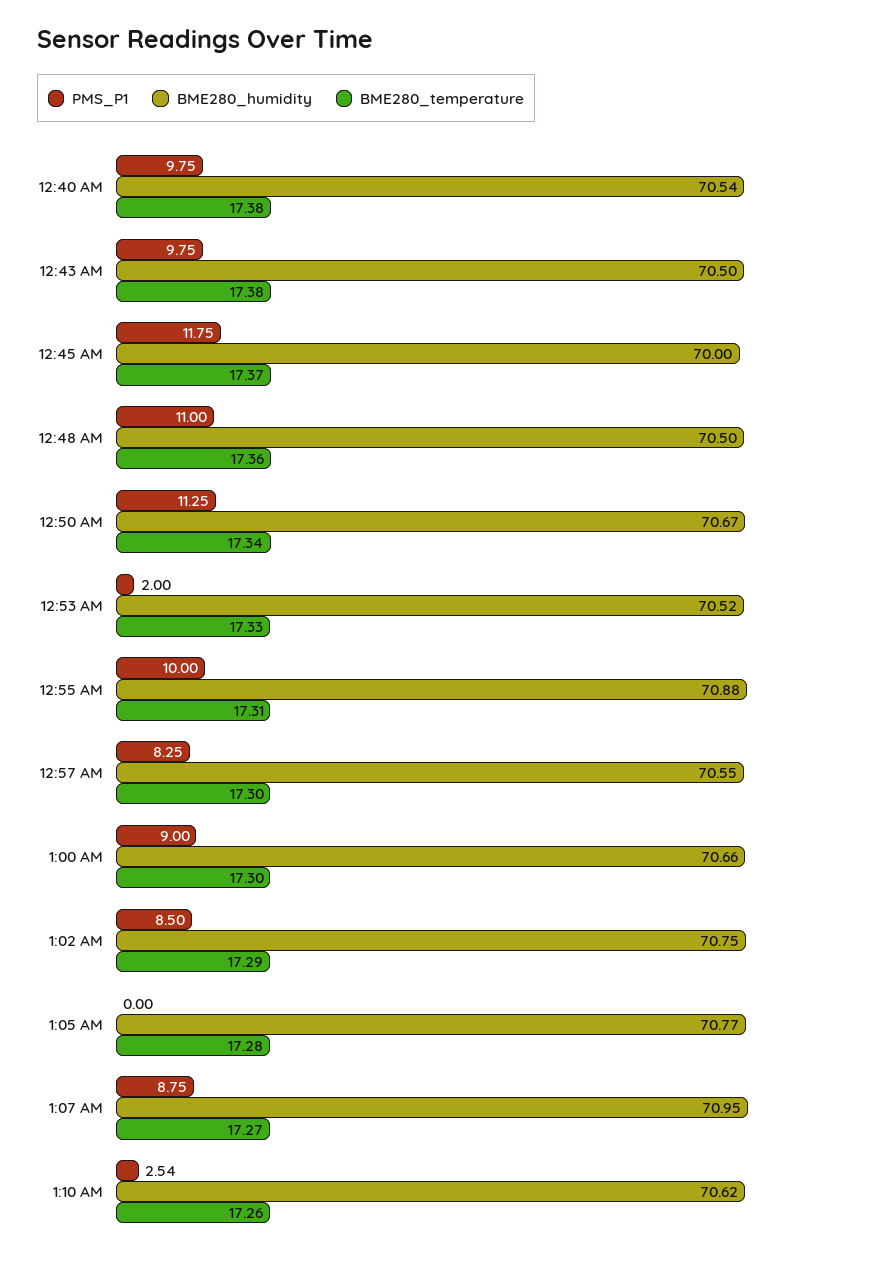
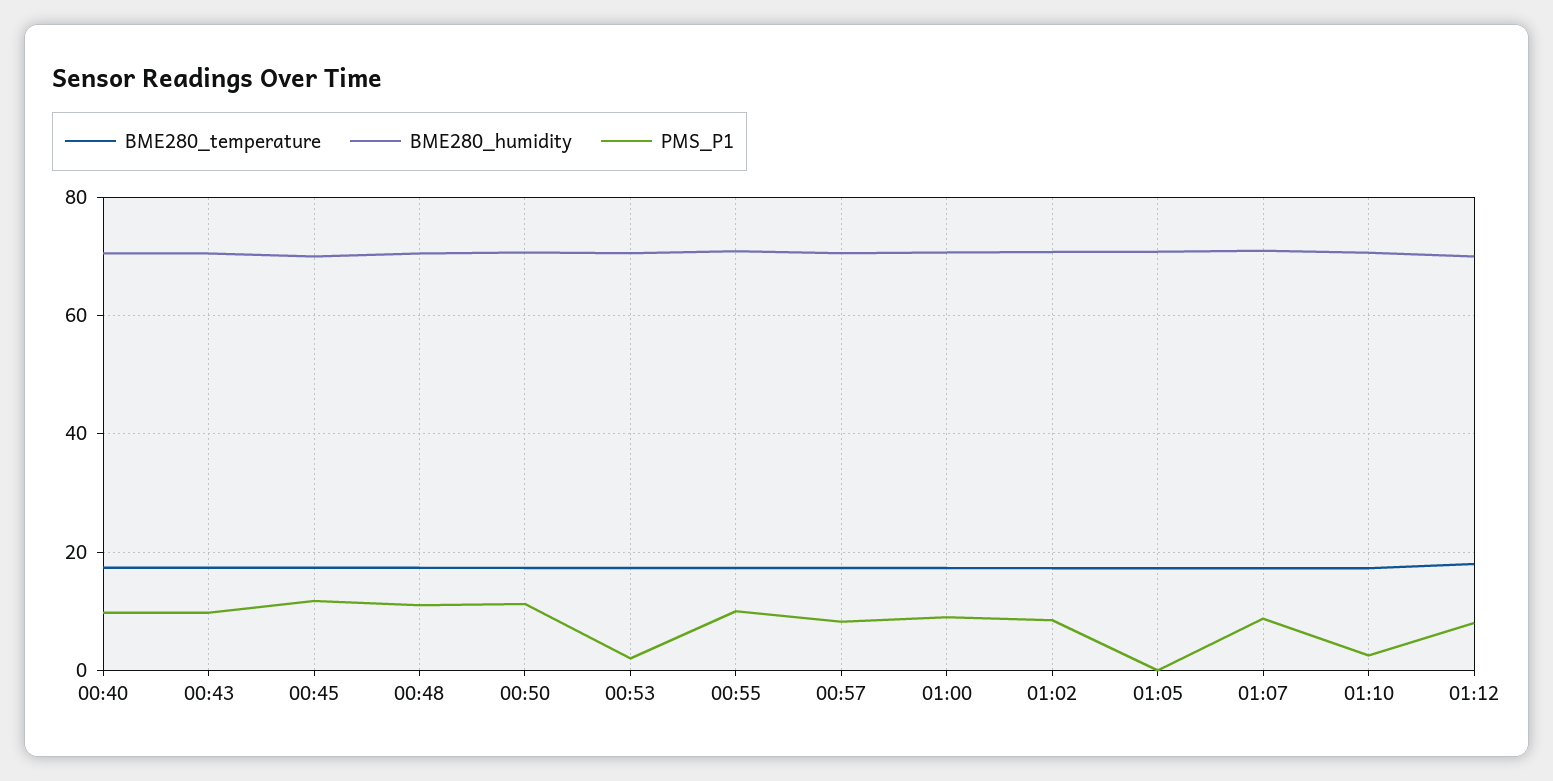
BME280_temperature, 01:12: none -> 18
BME280_humidity, 01:12: none -> 70
PMS_P1, 01:12: none -> 8

